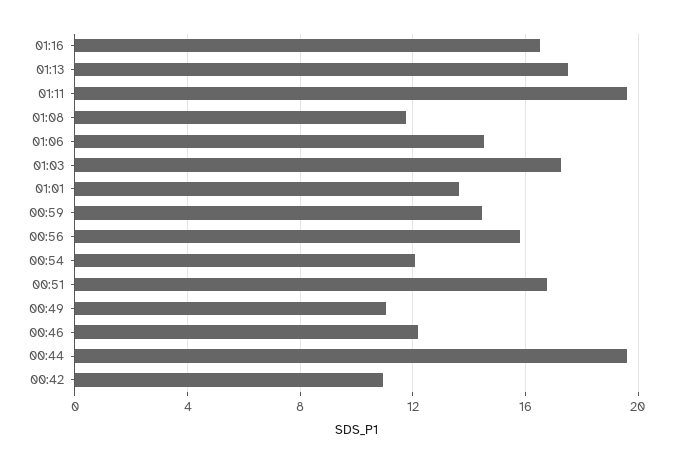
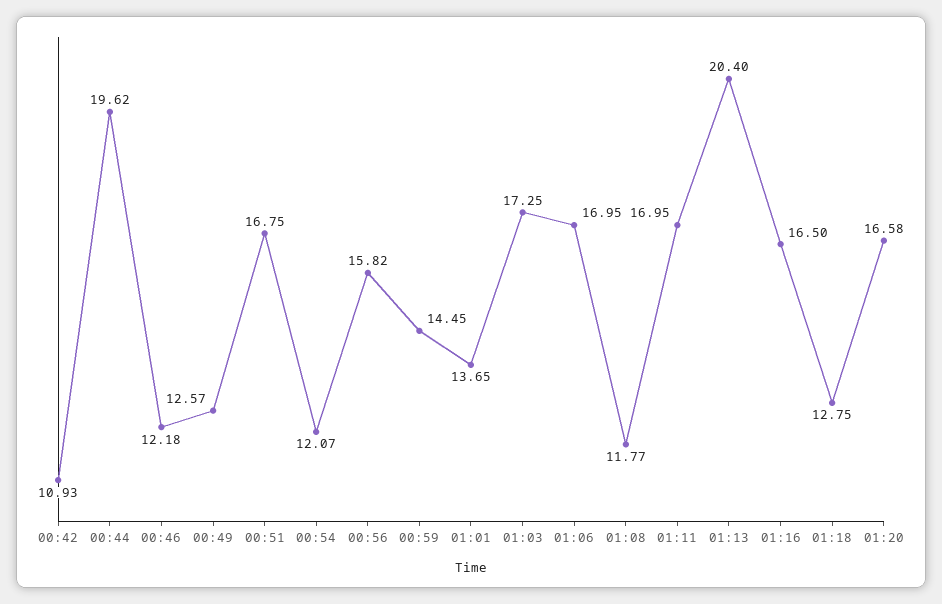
01:13: 17.5 -> 20.4
01:11: 19.5 -> 16.95
01:06: 14.5 -> 16.95
00:49: 11 -> 12.57
01:18: none -> 12.75
01:20: none -> 16.58

